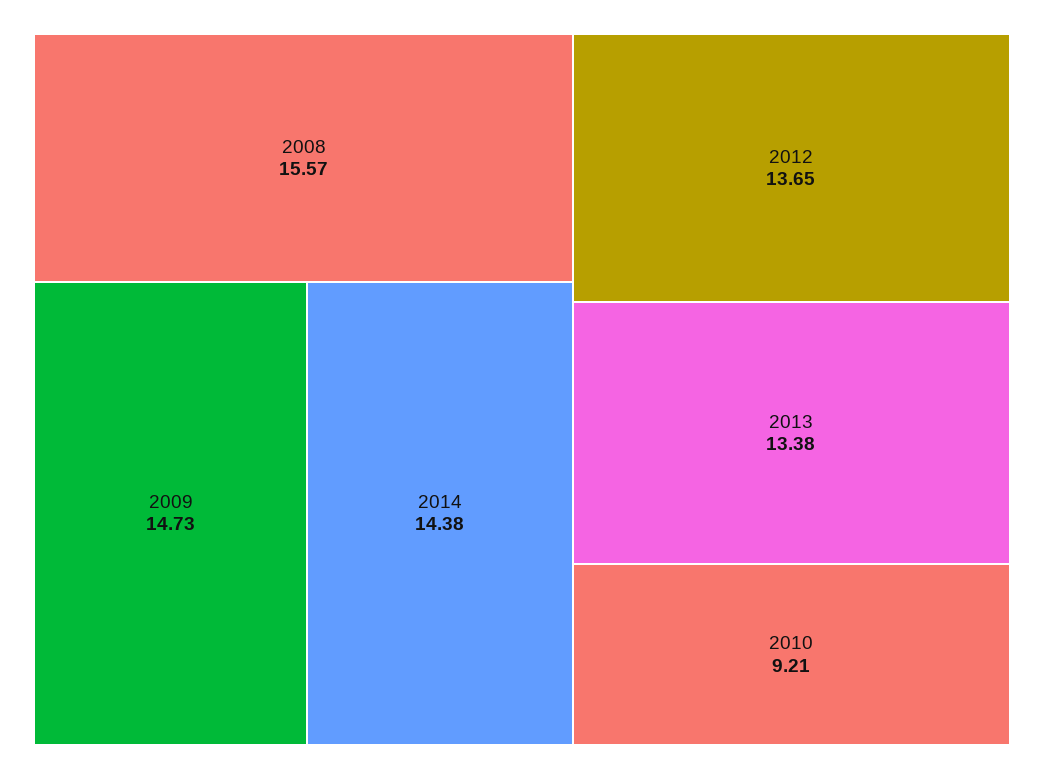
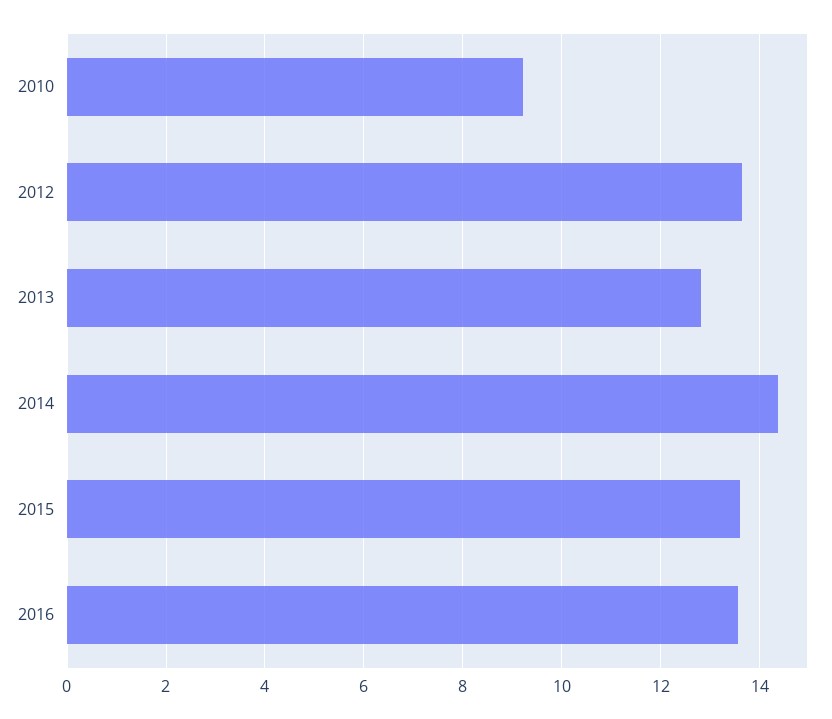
2008: 15.57 -> none
2009: 14.73 -> none
2013: 13.38 -> 12.8
2015: none -> 13.6
2016: none -> 13.6

